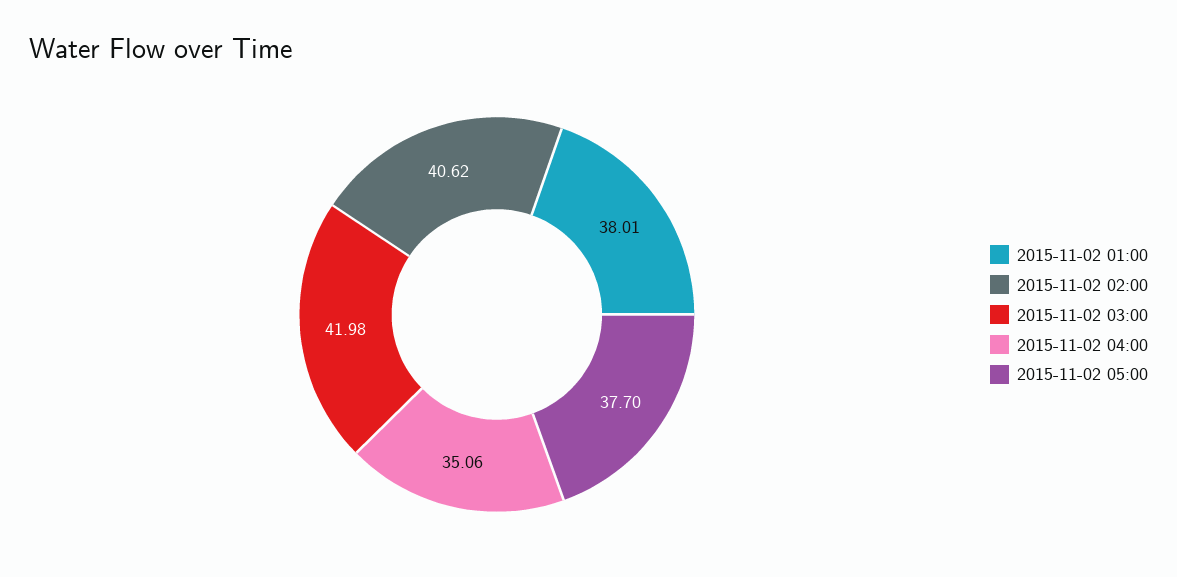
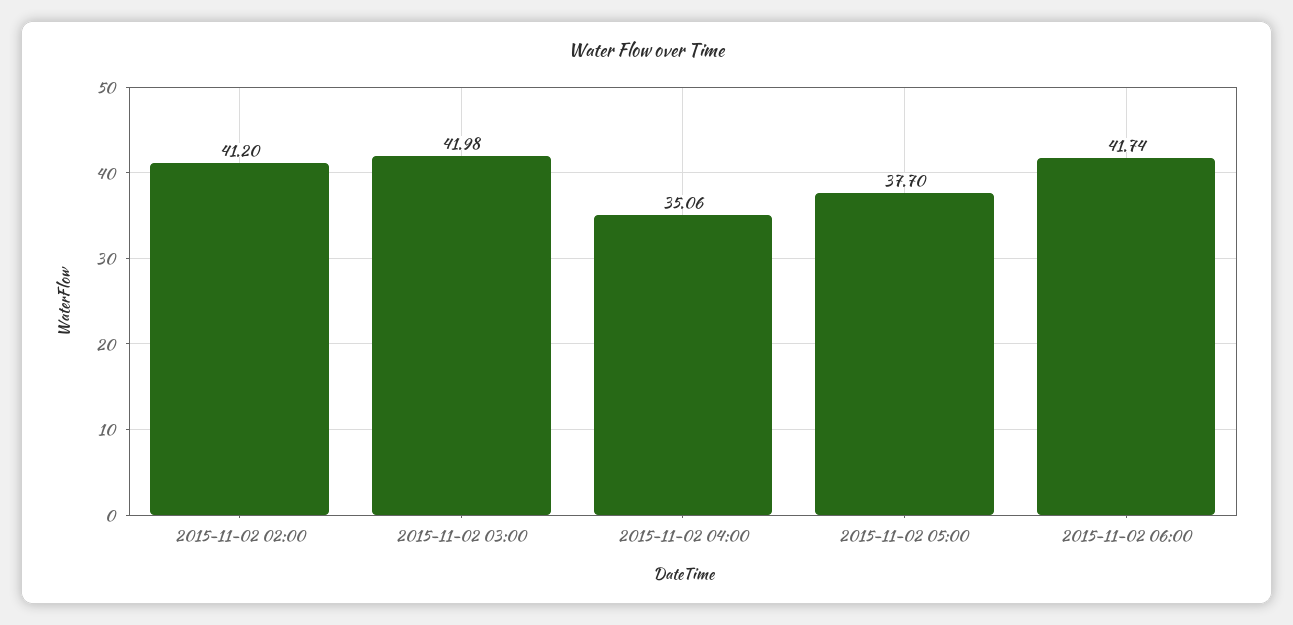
2015-11-02 01:00: 38.01 -> none
2015-11-02 02:00: 40.62 -> 41.2
2015-11-02 06:00: none -> 41.74

